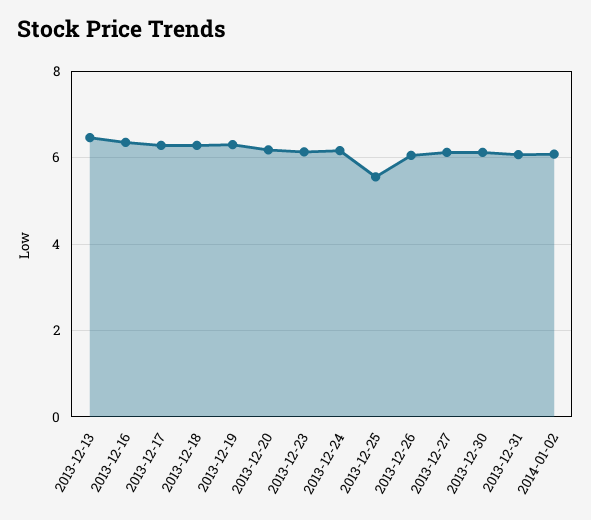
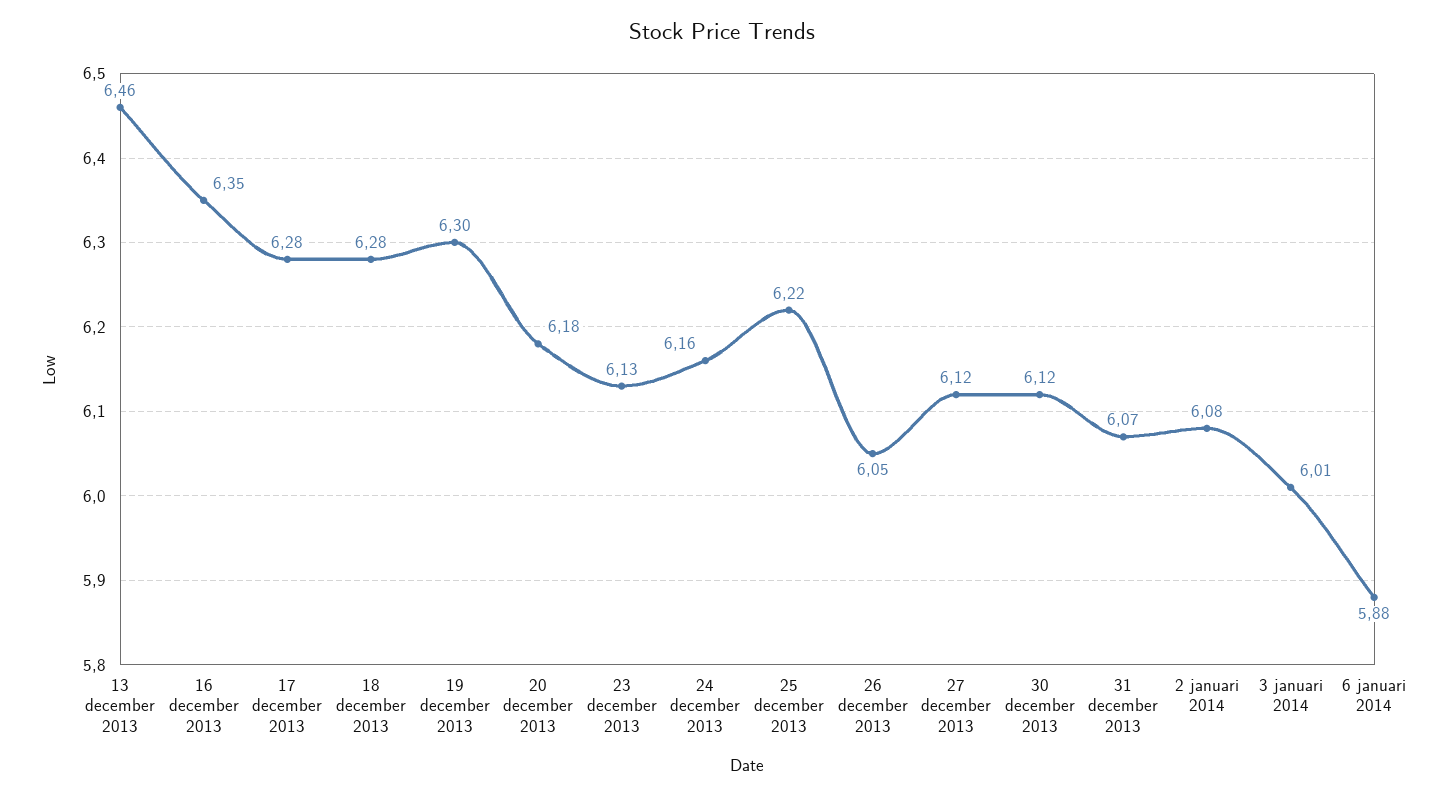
2013-12-25: 5.6 -> 6.22
3 januari 2014: none -> 6.01
6 januari 2014: none -> 5.88

